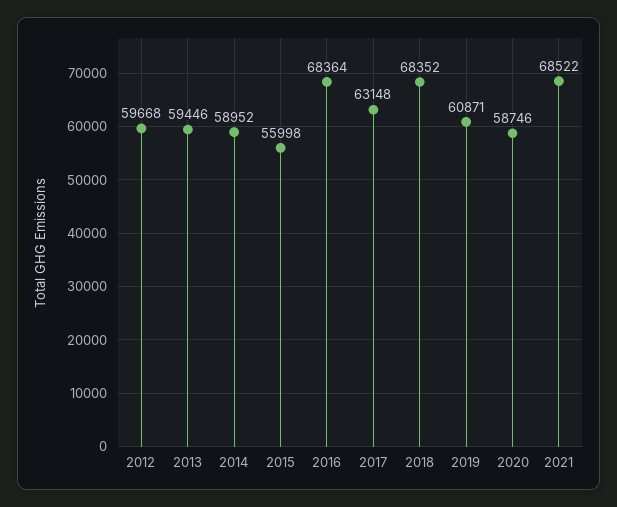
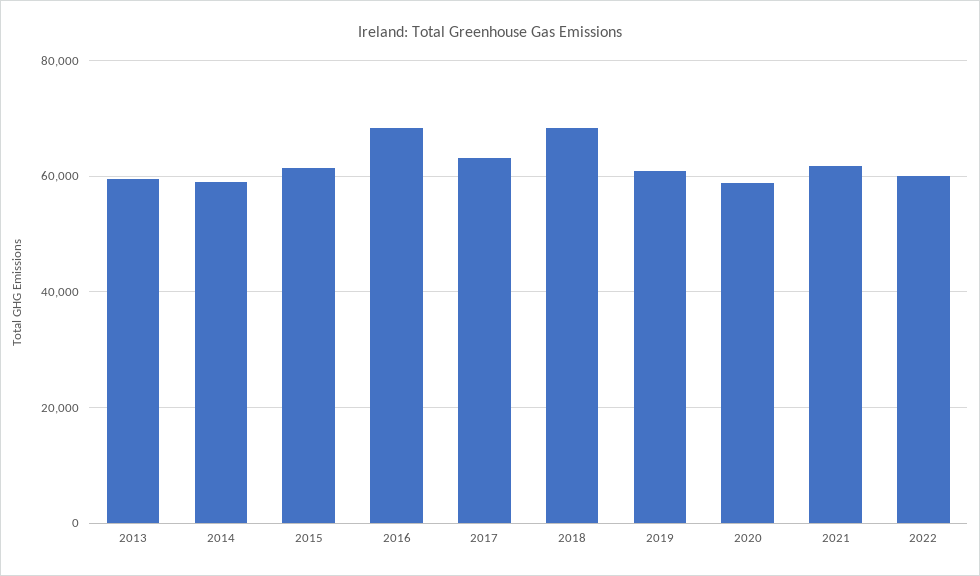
2012: 59668 -> none
2015: 55998 -> 62000
2021: 68522 -> 62000
2022: none -> 60000

